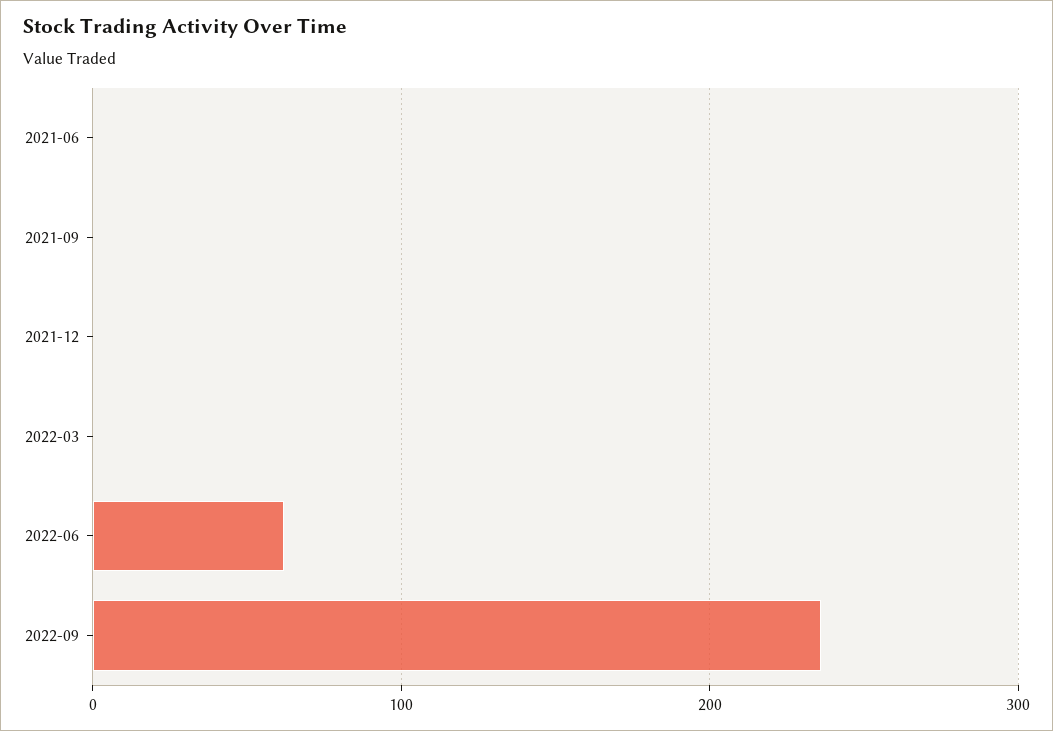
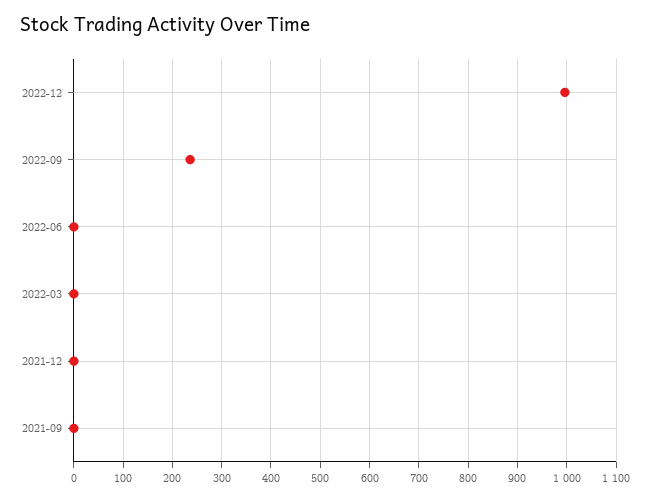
2021-06: 0 -> none
2022-06: 60 -> 0
2022-12: none -> 1000

